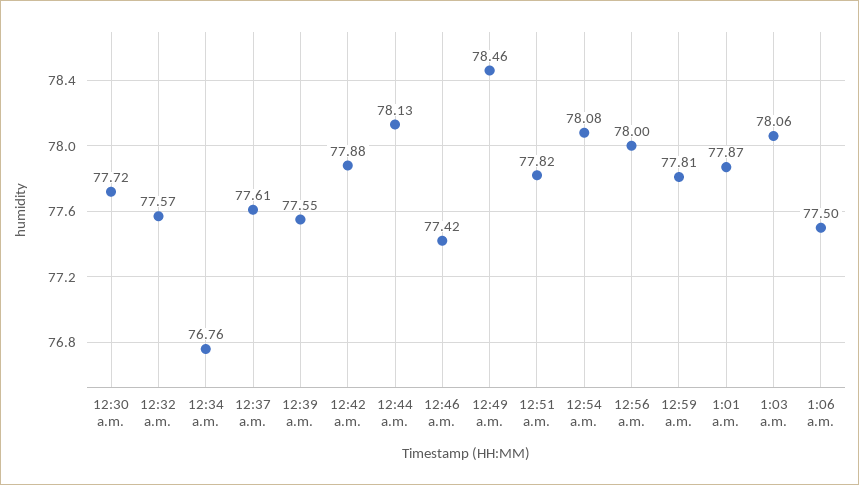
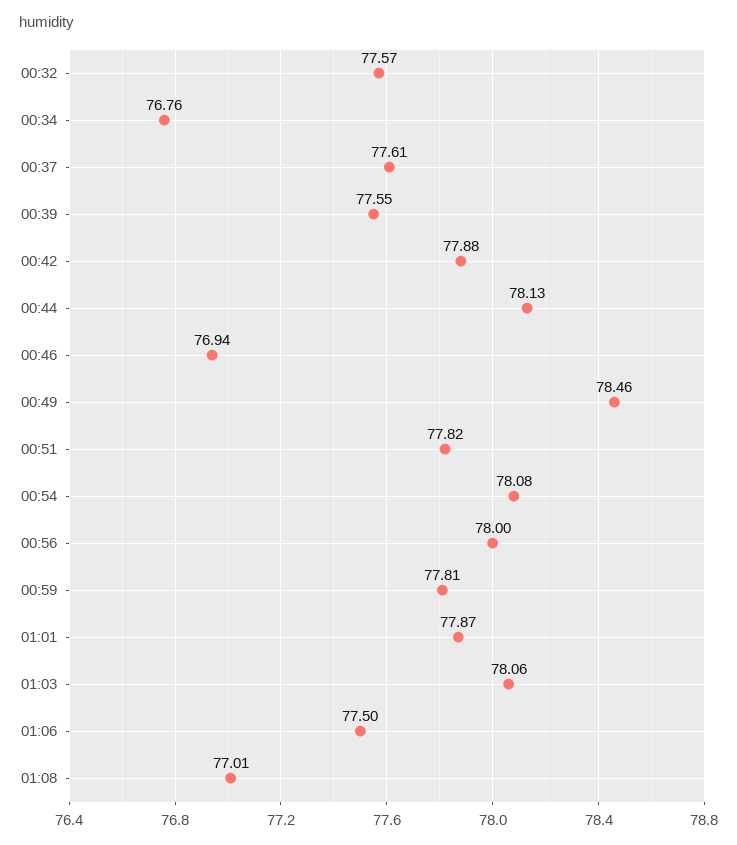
12:30 a.m.: 77.72 -> none
12:46 a.m.: 77.42 -> 76.94
01:08: none -> 77.01

